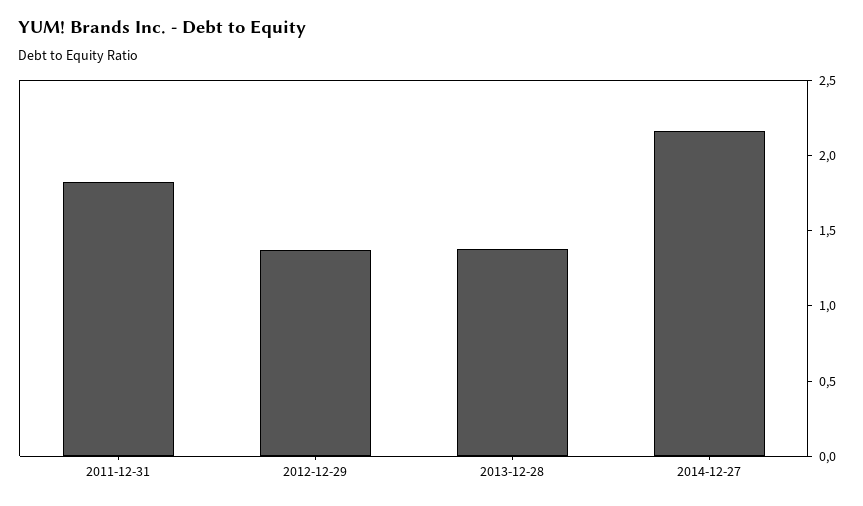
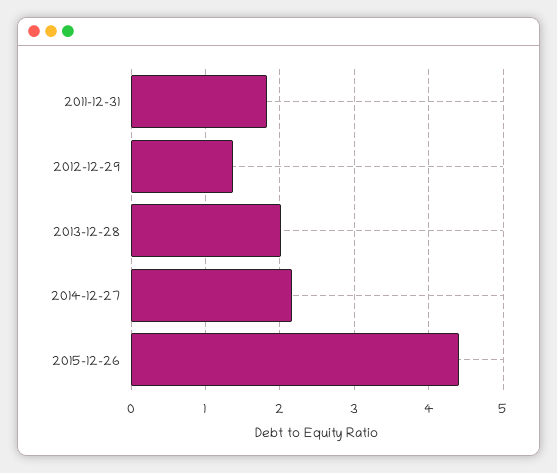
2013-12-28: 1.4 -> 2
2015-12-26: none -> 4.4

